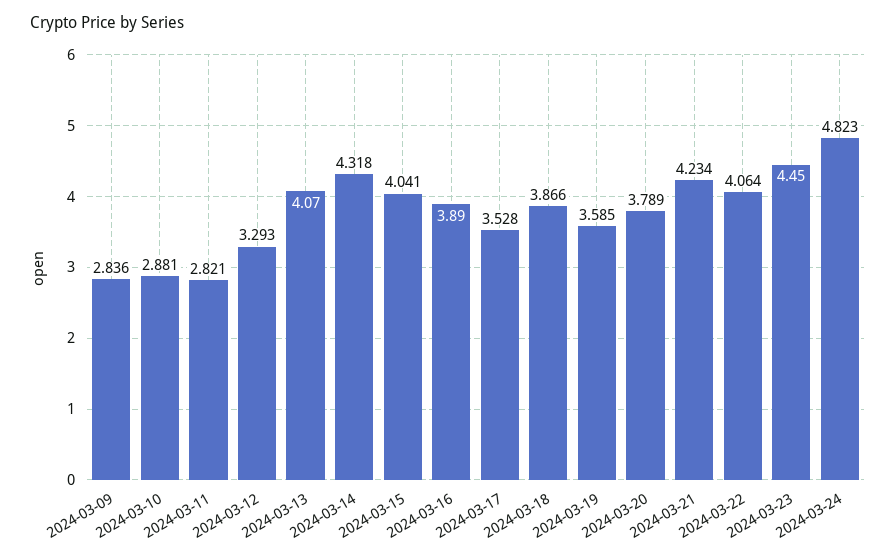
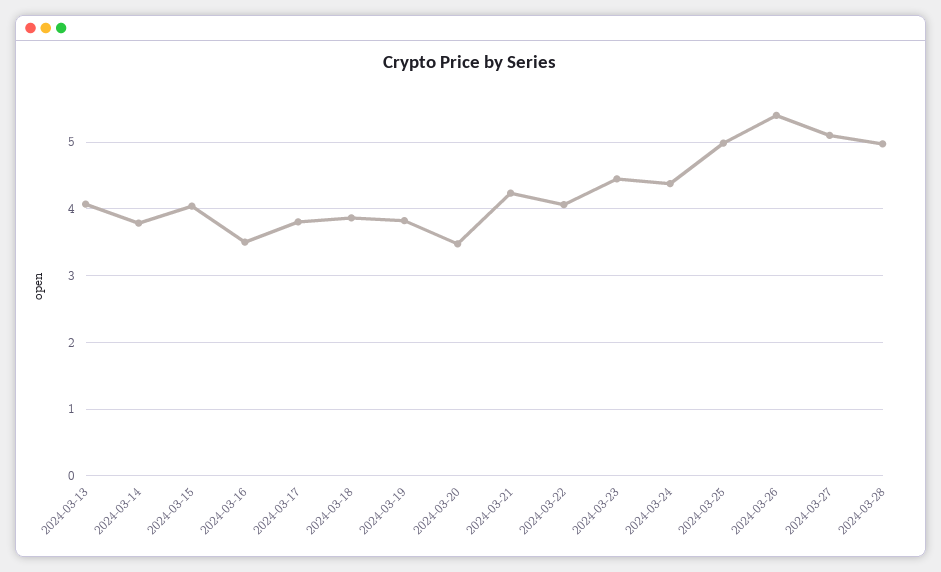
2024-03-09: 2.836 -> none
2024-03-10: 2.881 -> none
2024-03-11: 2.821 -> none
2024-03-12: 3.293 -> none
2024-03-14: 4.318 -> 3.8
2024-03-16: 3.89 -> 3.5
2024-03-17: 3.528 -> 3.8
2024-03-19: 3.585 -> 3.8
2024-03-20: 3.789 -> 3.5
2024-03-24: 4.823 -> 4.4
2024-03-25: none -> 5
2024-03-26: none -> 5.4
2024-03-27: none -> 5.1
2024-03-28: none -> 5

